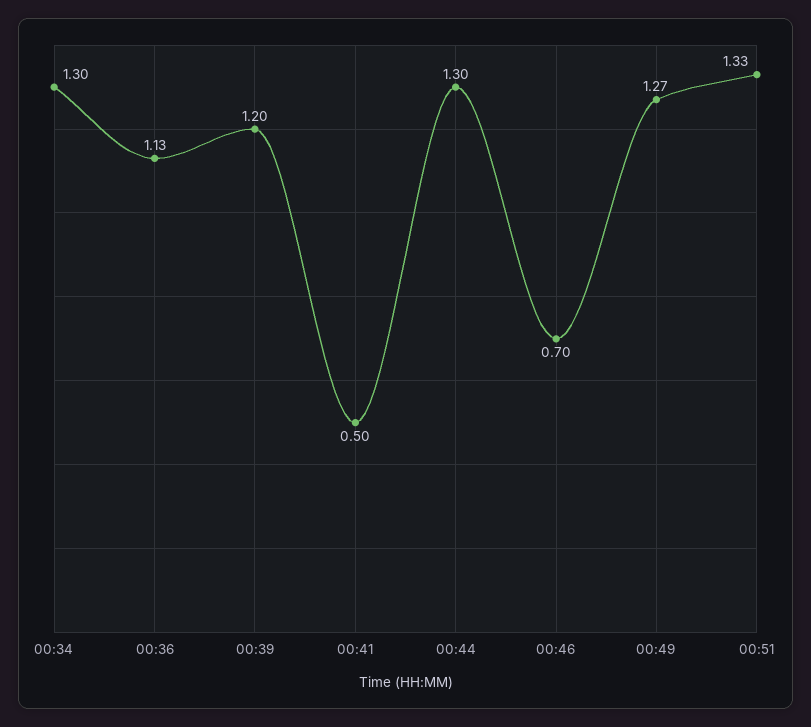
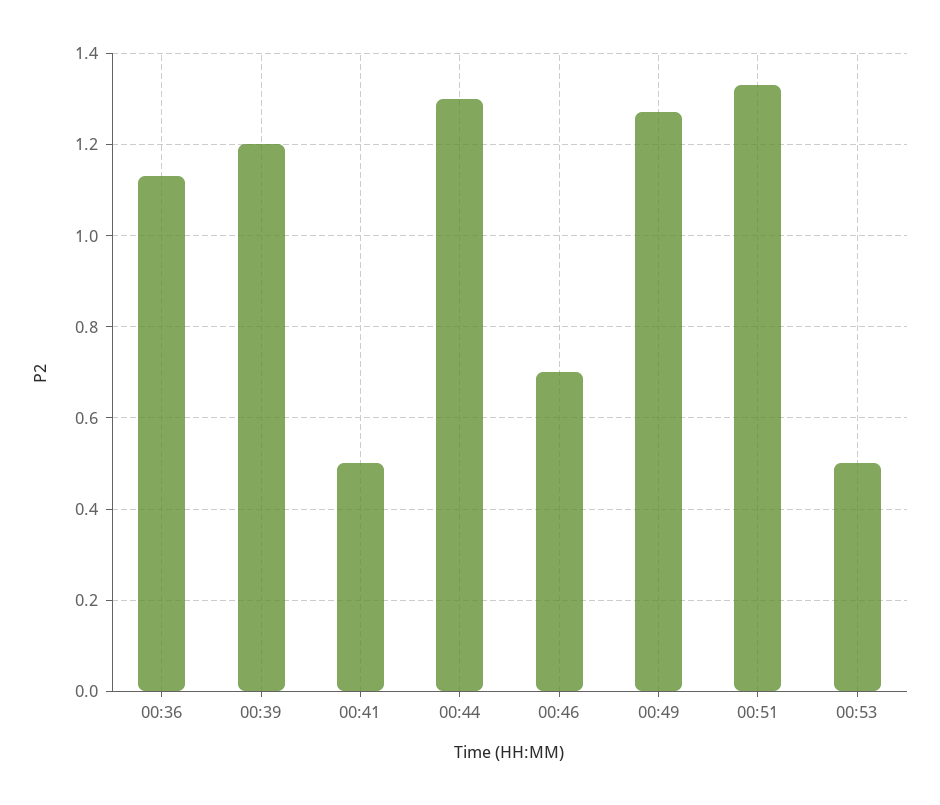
00:34: 1.3 -> none
00:53: none -> 0.5

